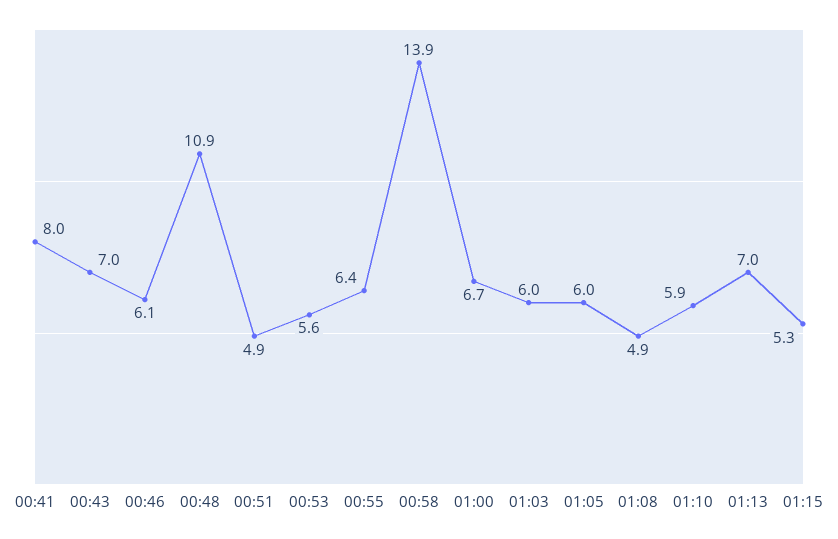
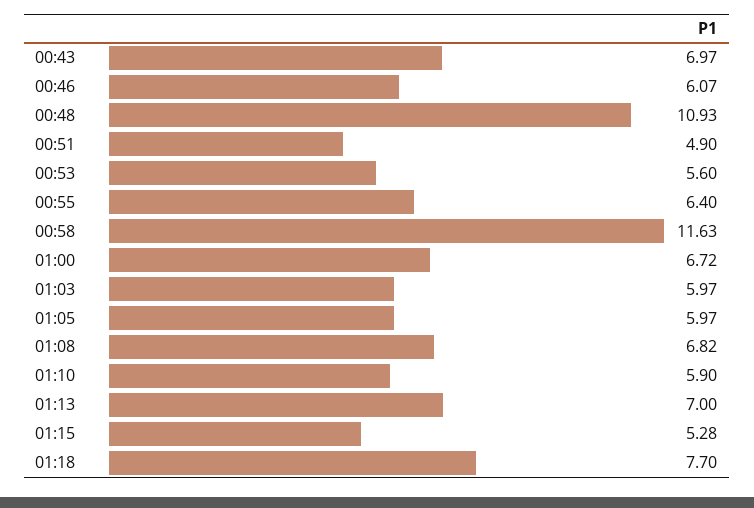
00:41: 8 -> none
00:58: 13.9 -> 11.63
01:08: 4.9 -> 6.82
01:18: none -> 7.7

